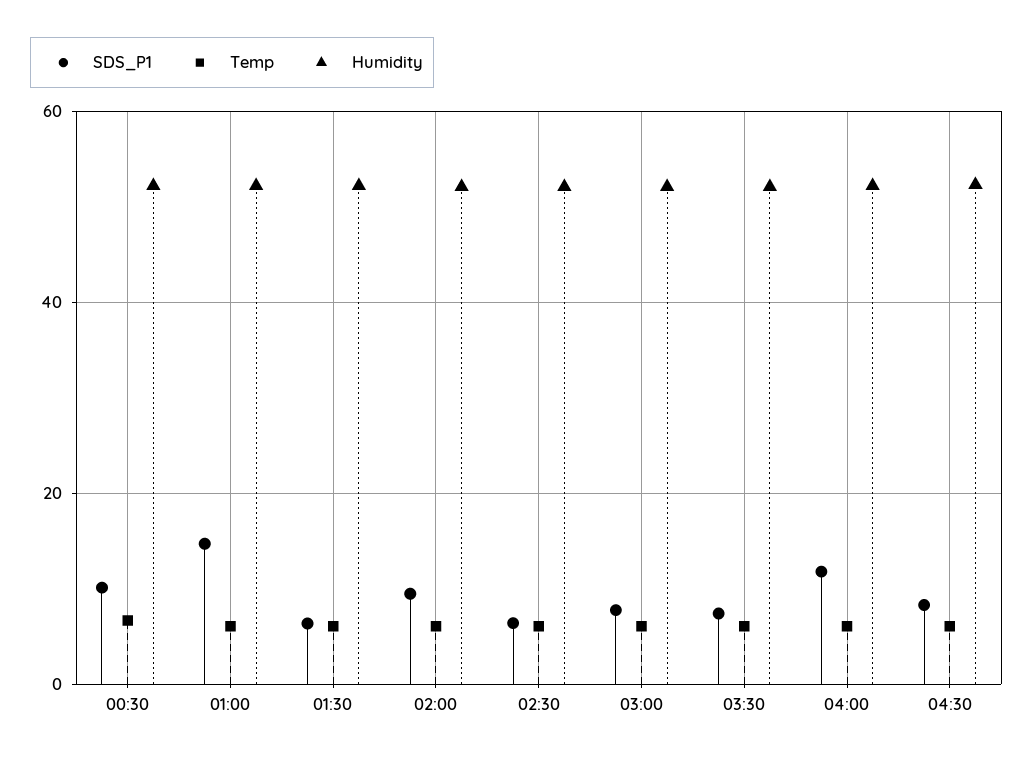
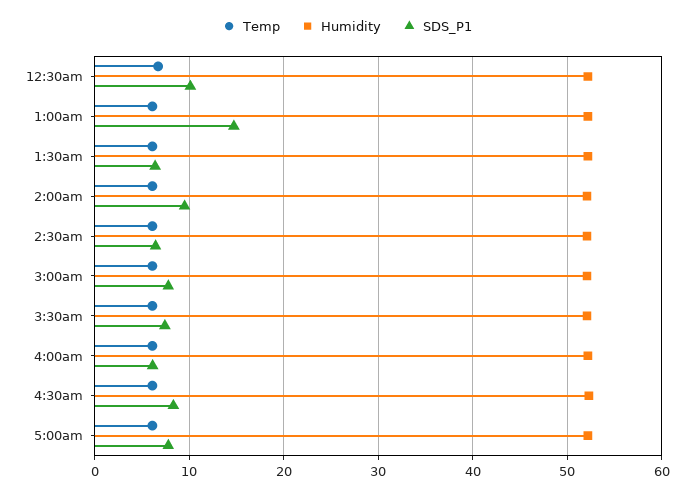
SDS_P1, 04:00: 12 -> 6
Temp, 5:00am: none -> 6
Humidity, 5:00am: none -> 52
SDS_P1, 5:00am: none -> 8

